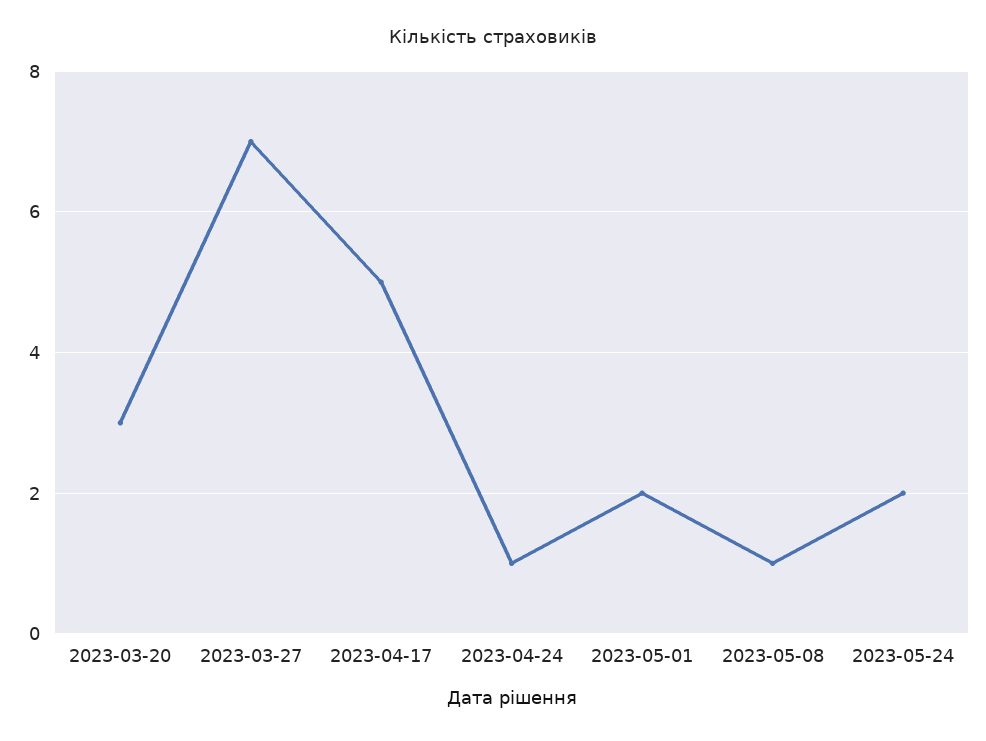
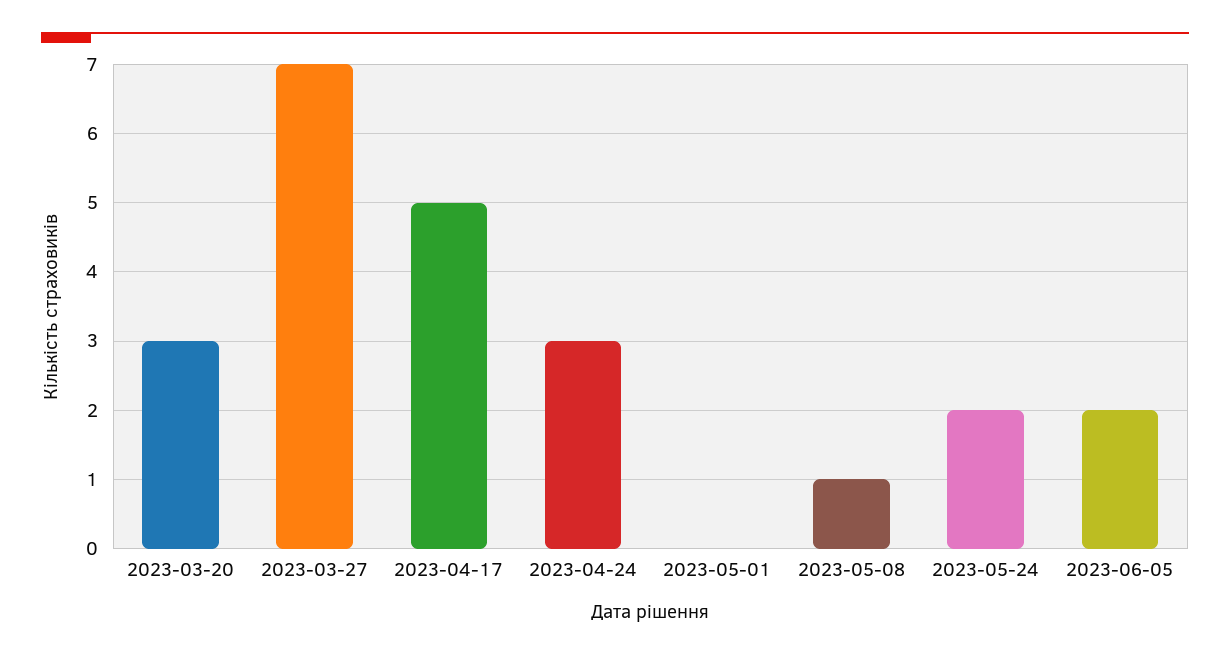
2023-04-24: 1 -> 3
2023-05-01: 2 -> 0
2023-06-05: none -> 2

